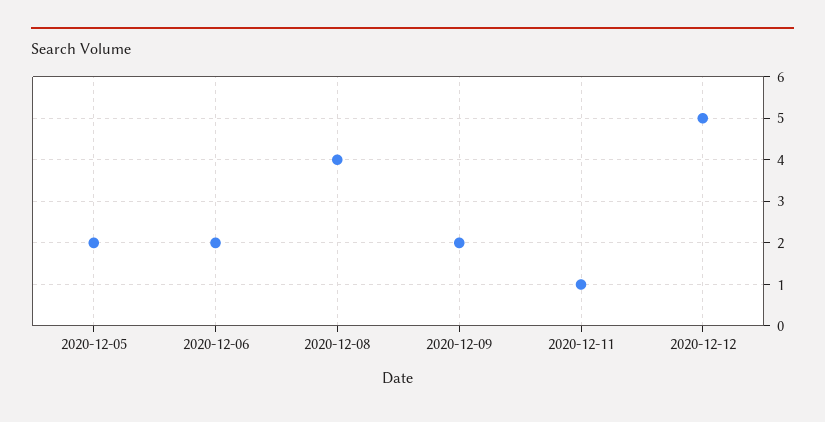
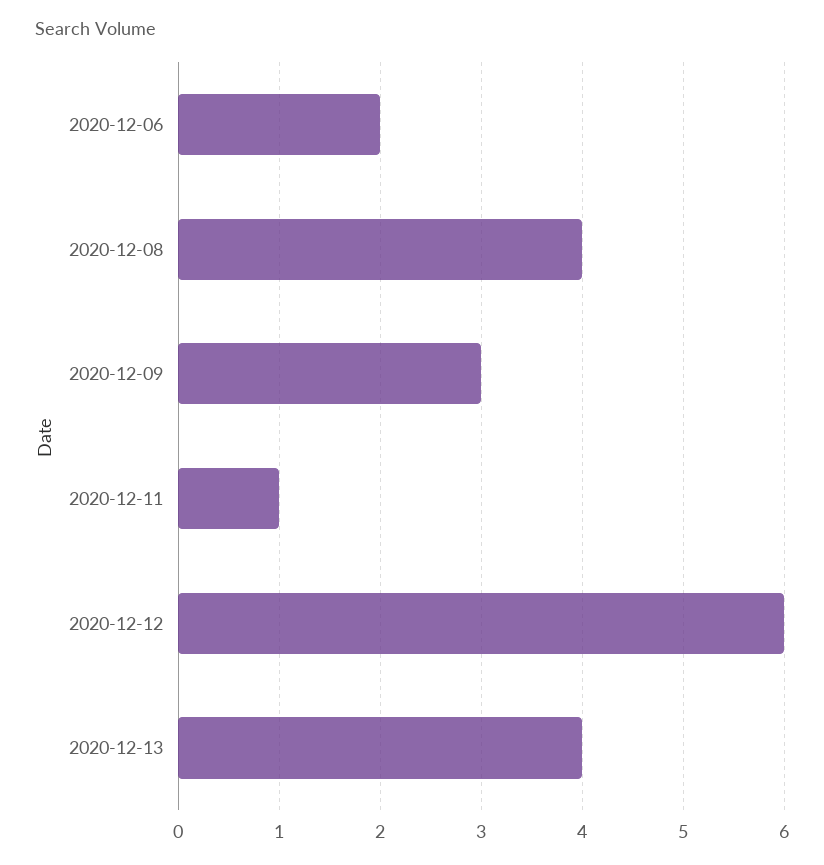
2020-12-05: 2 -> none
2020-12-09: 2 -> 3
2020-12-12: 5 -> 6
2020-12-13: none -> 4

